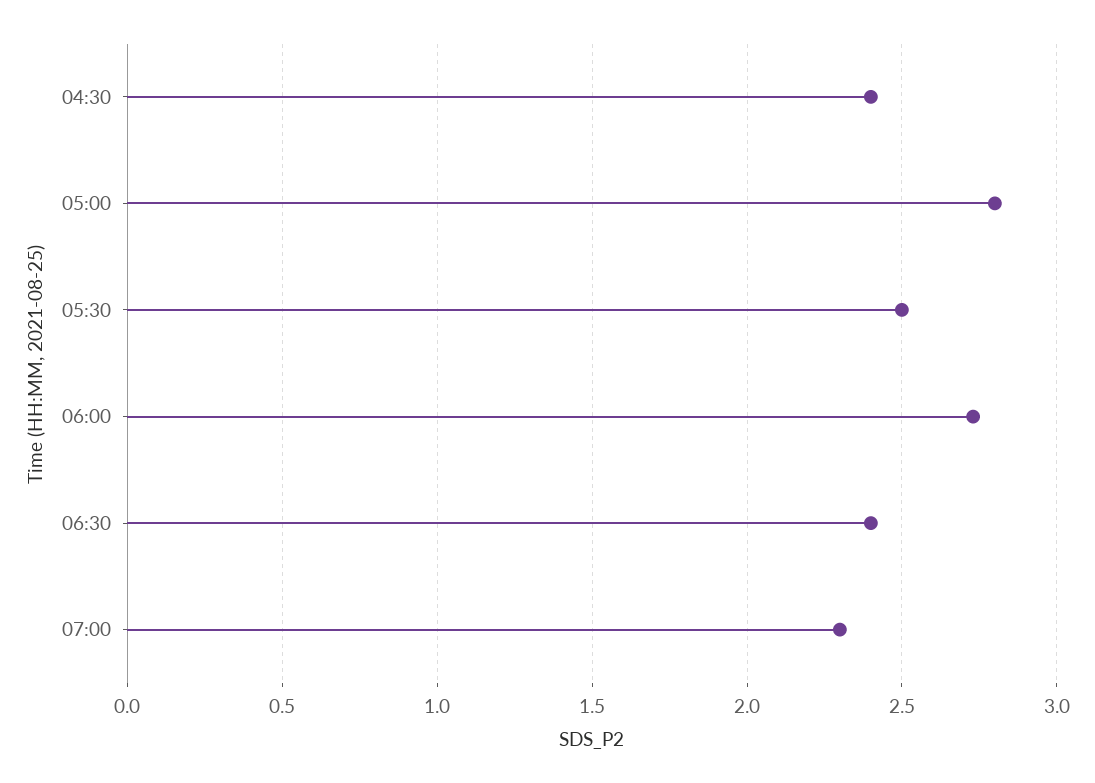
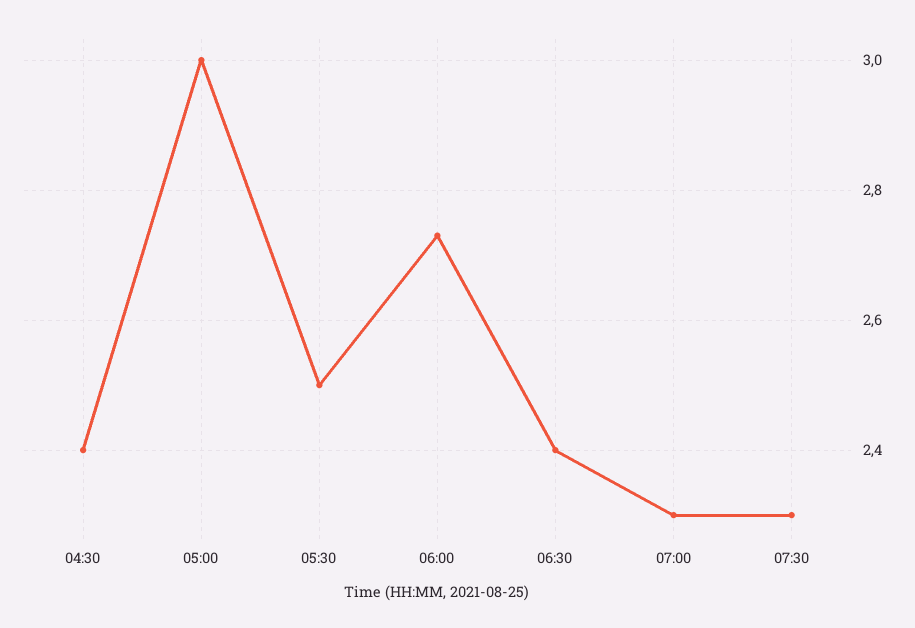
05:00: 2.8 -> 3
07:30: none -> 2.3

